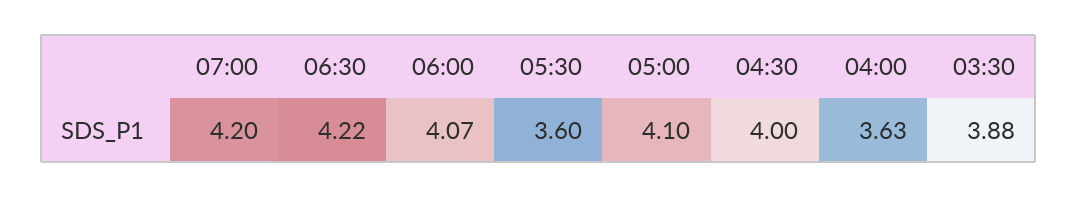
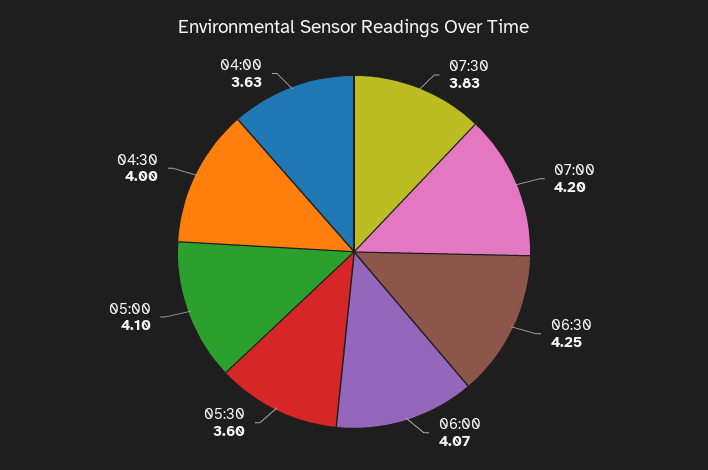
06:30: 4.22 -> 4.25
03:30: 3.88 -> none
07:30: none -> 3.83

